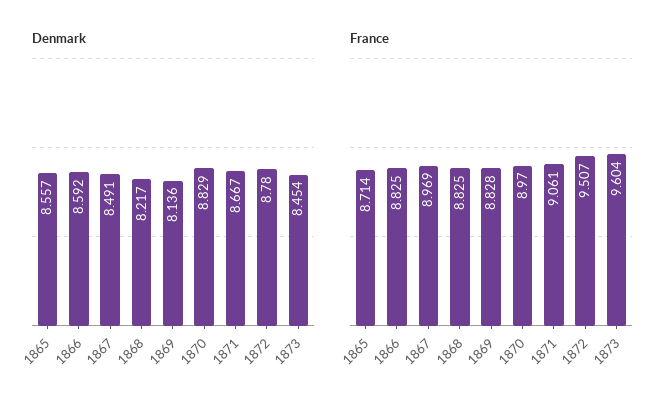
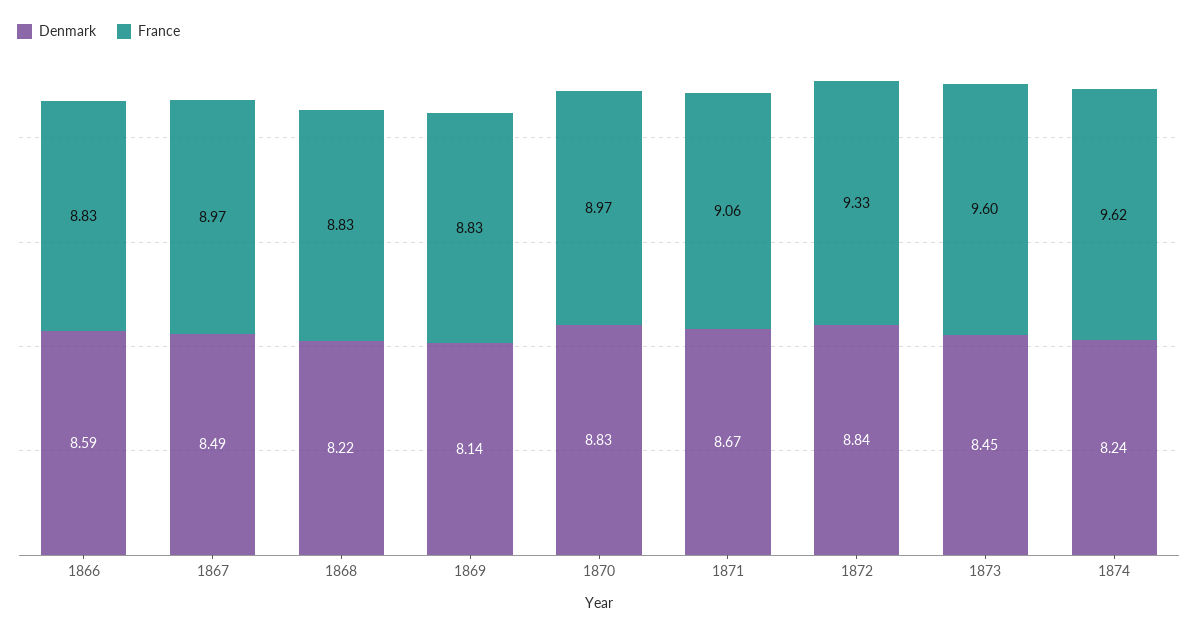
Denmark, 1865: 8.557 -> none
Denmark, 1872: 8.78 -> 8.84
France, 1865: 8.714 -> none
France, 1872: 9.507 -> 9.33
Denmark, 1874: none -> 8.24
France, 1874: none -> 9.62

